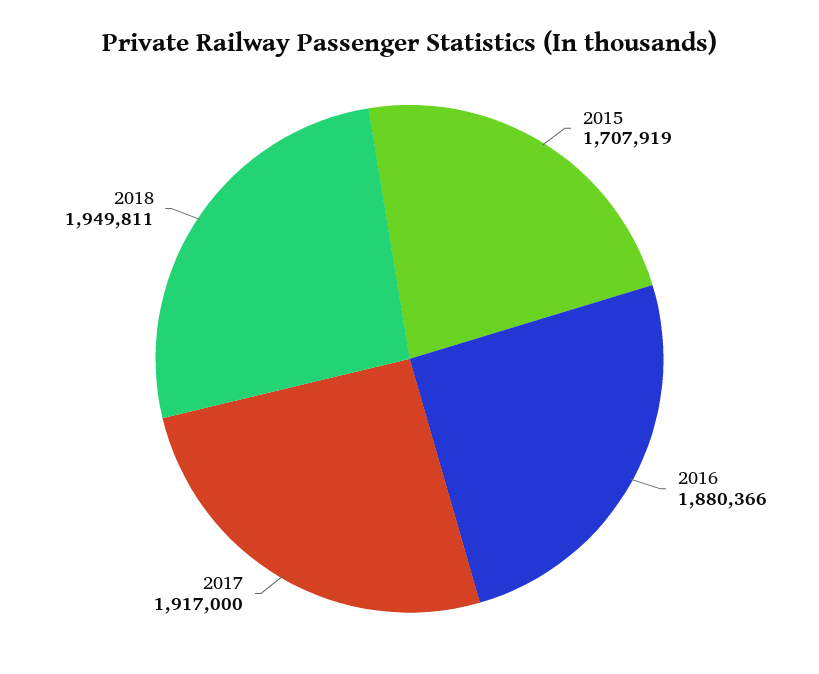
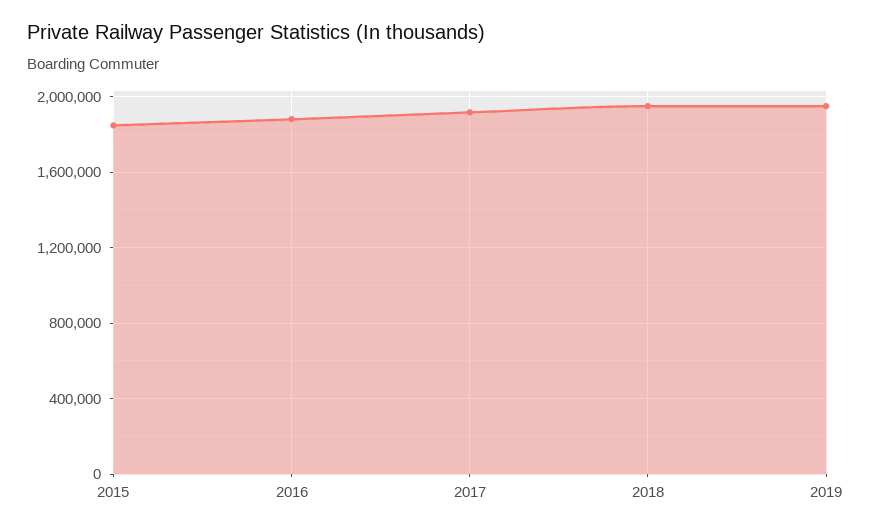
2015: 1707919 -> 1850000
2019: none -> 1950000

